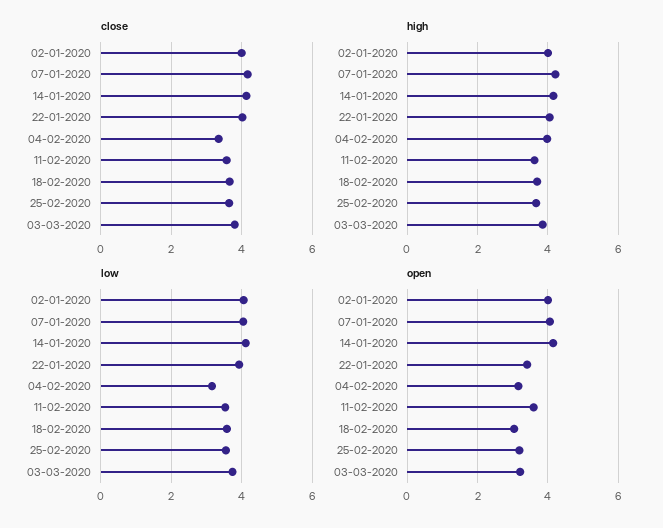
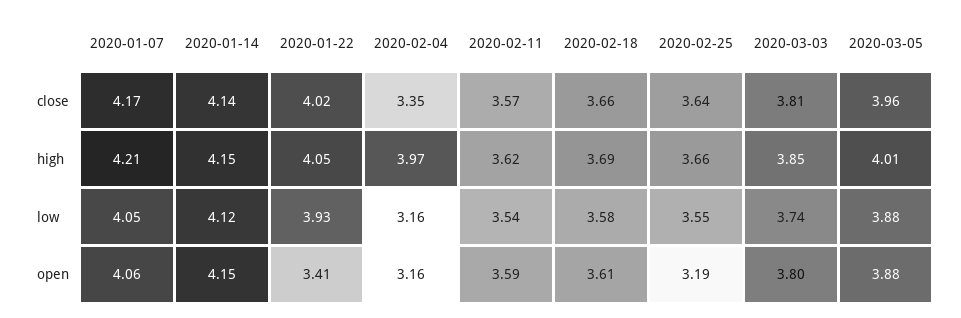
close, 02-01-2020: 4 -> none
high, 02-01-2020: 4 -> none
low, 02-01-2020: 4 -> none
open, 02-01-2020: 4 -> none
open, 18-02-2020: 3 -> 3.61
open, 03-03-2020: 3.2 -> 3.8
close, 2020-03-05: none -> 3.96
high, 2020-03-05: none -> 4.01
low, 2020-03-05: none -> 3.88
open, 2020-03-05: none -> 3.88

